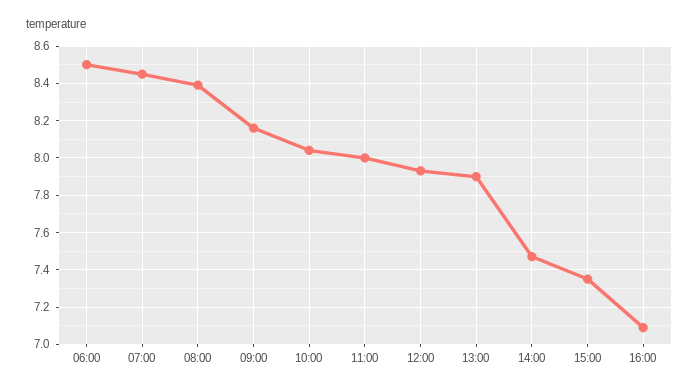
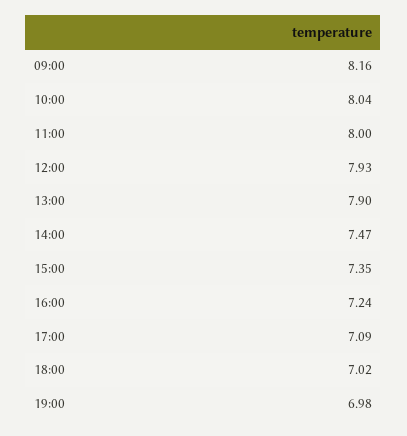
06:00: 8.5 -> none
07:00: 8.45 -> none
08:00: 8.4 -> none
16:00: 7.1 -> 7.24
17:00: none -> 7.09
18:00: none -> 7.02
19:00: none -> 6.98

